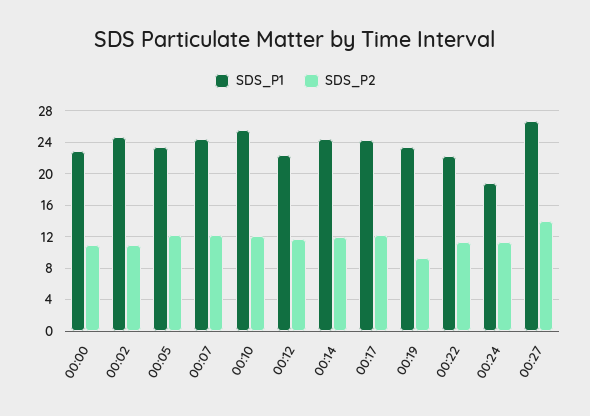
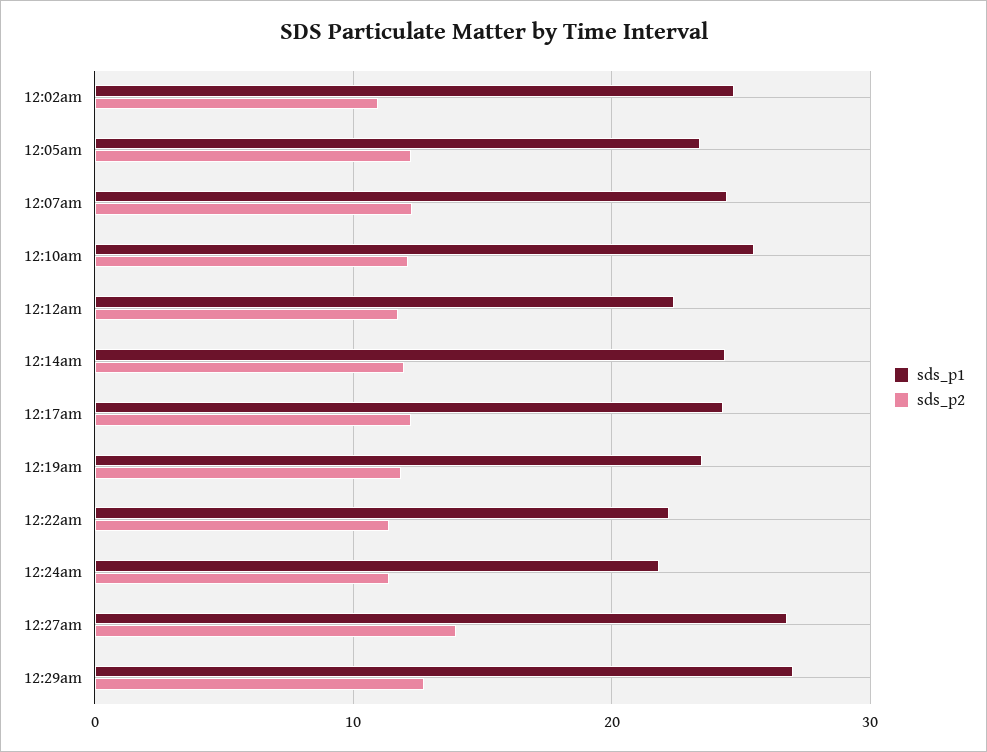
SDS_P1, 00:00: 23 -> none
SDS_P2, 00:00: 11 -> none
SDS_P2, 00:19: 9 -> 12
SDS_P1, 00:24: 19 -> 22
SDS_P1, 12:29am: none -> 27
SDS_P2, 12:29am: none -> 13

